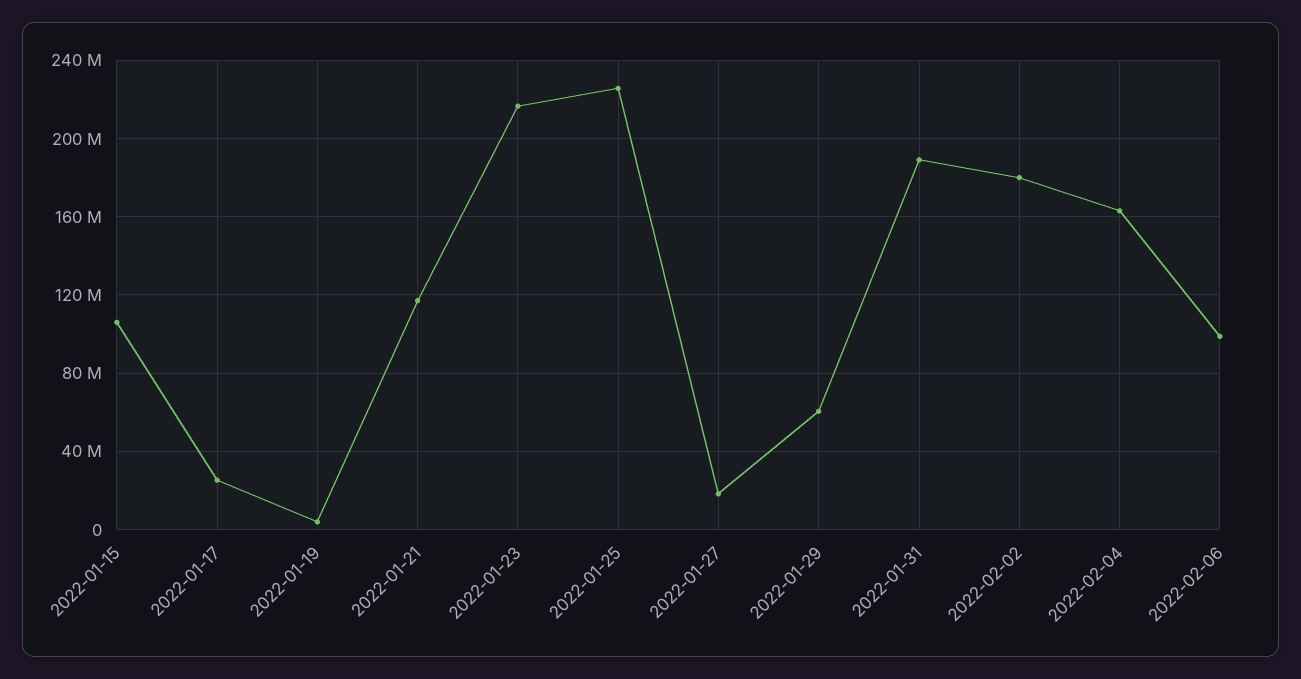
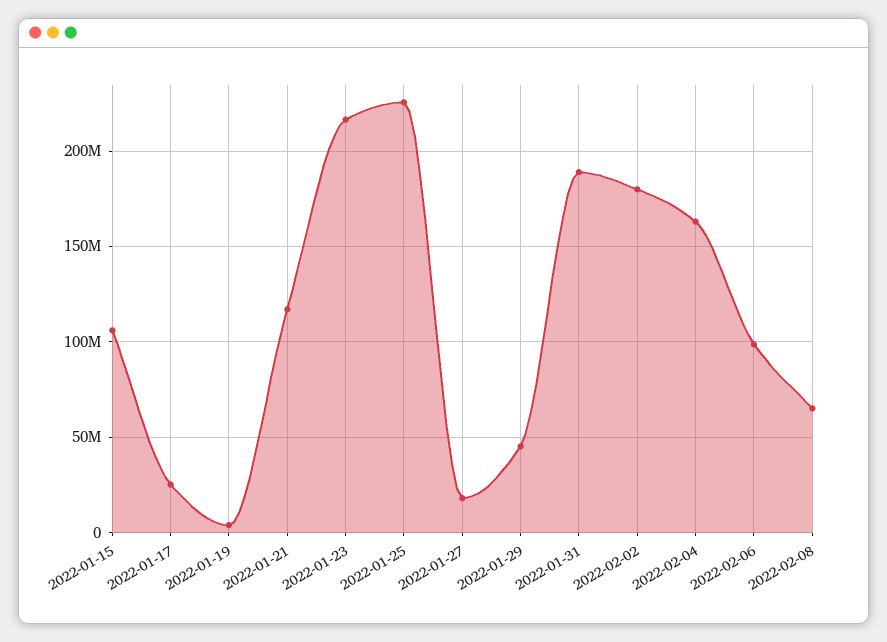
2022-01-29: 60000000 -> 45000000
2022-02-08: none -> 65000000

